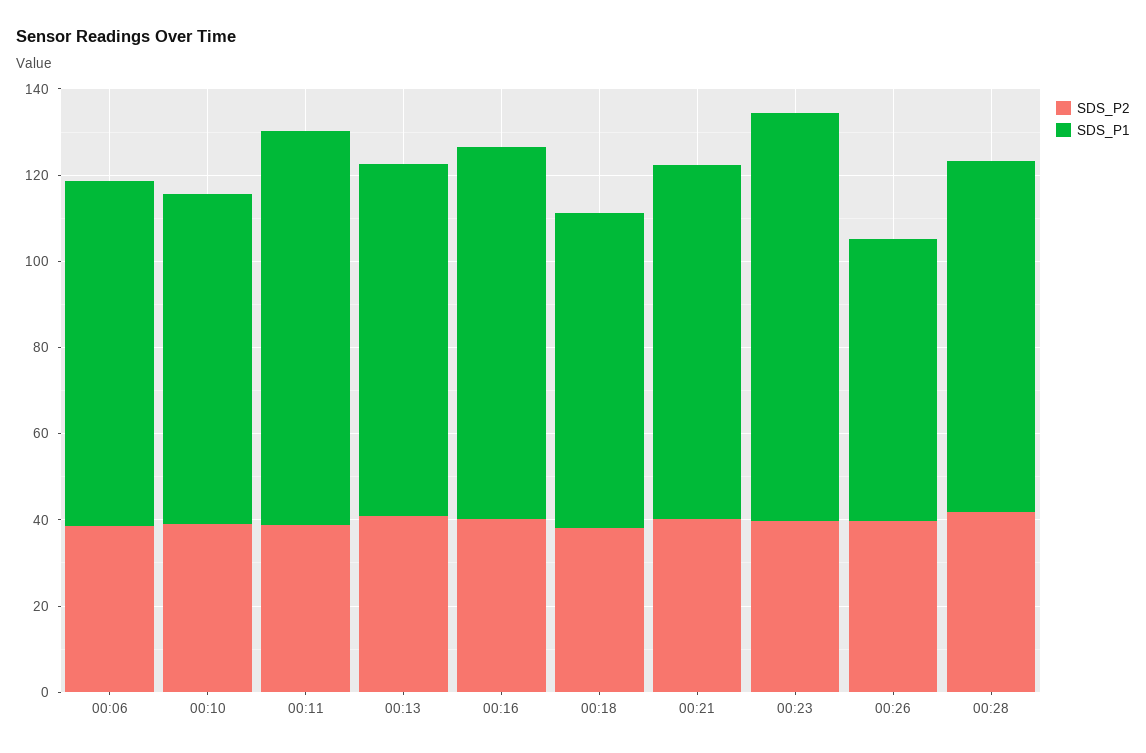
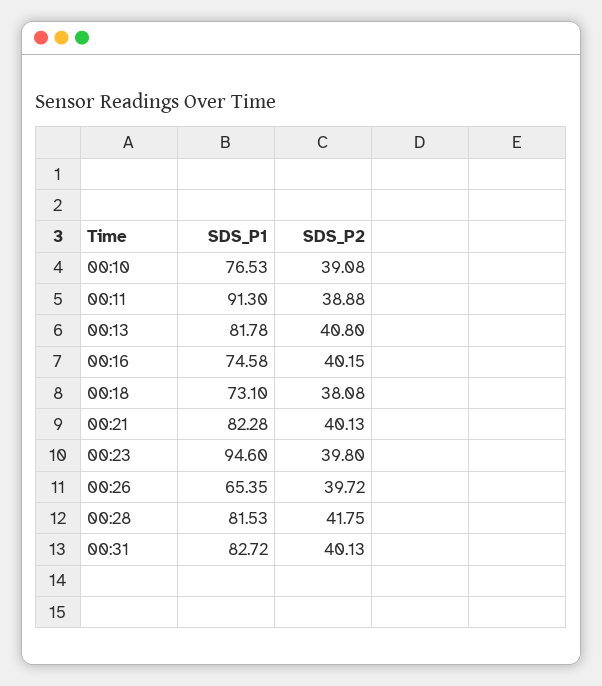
SDS_P2, 00:06: 40 -> none
SDS_P1, 00:06: 80 -> none
SDS_P1, 00:16: 85 -> 74.58
SDS_P1, 00:31: none -> 82.72
SDS_P2, 00:31: none -> 40.13

